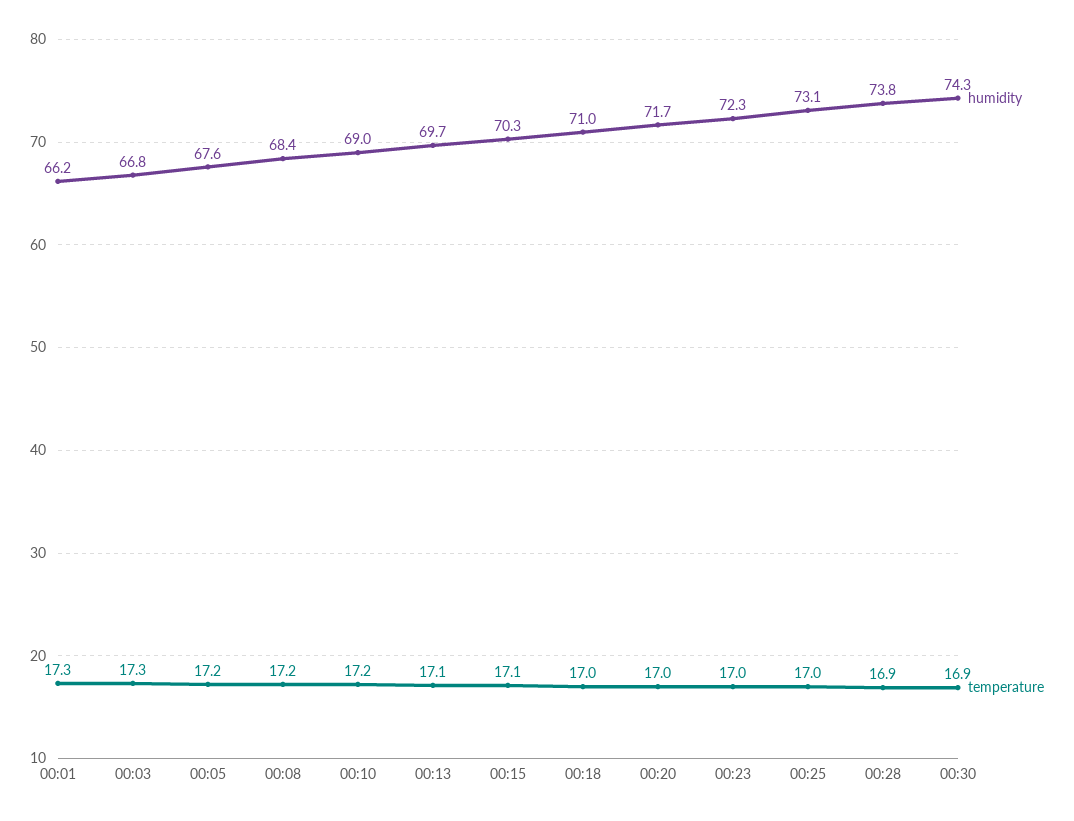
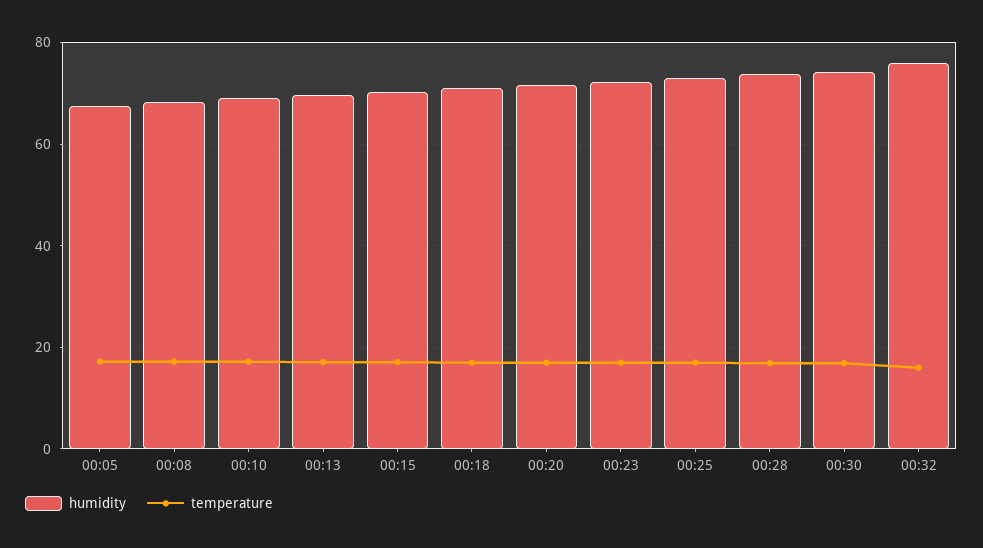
humidity, 00:01: 66.2 -> none
temperature, 00:01: 17.3 -> none
humidity, 00:03: 66.8 -> none
temperature, 00:03: 17.3 -> none
humidity, 00:32: none -> 76
temperature, 00:32: none -> 16

